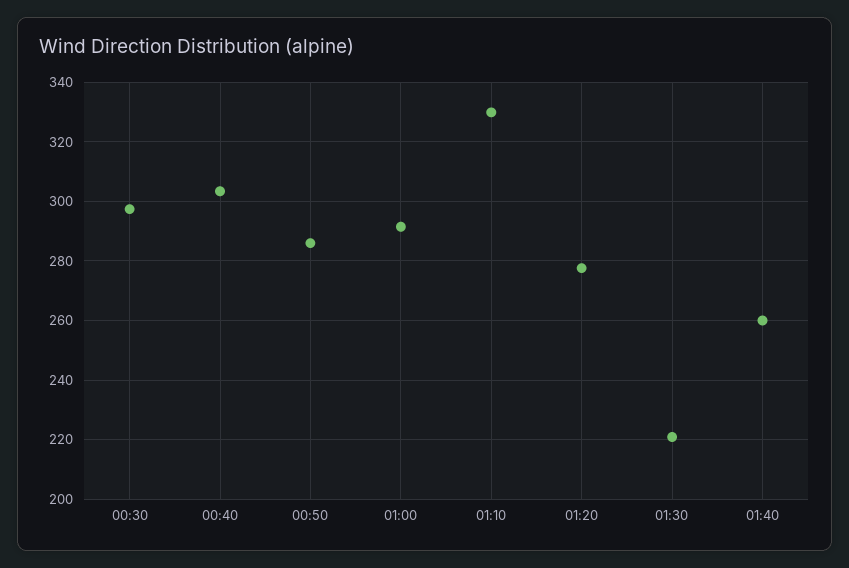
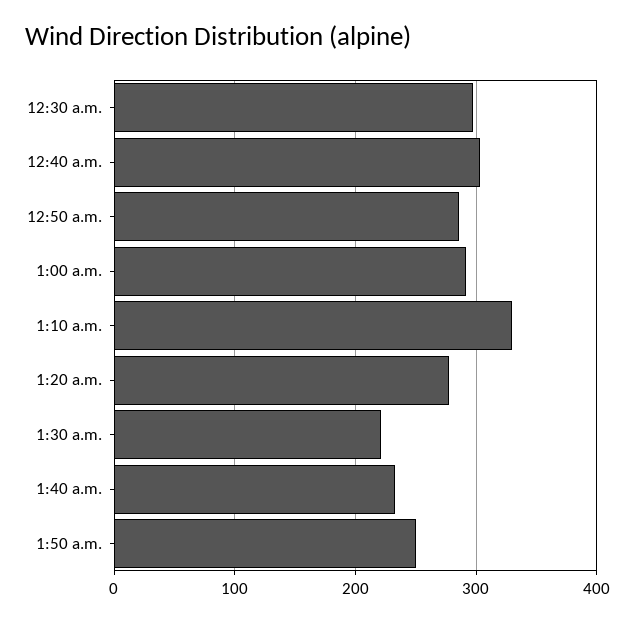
01:40: 260 -> 230
1:50 a.m.: none -> 250

